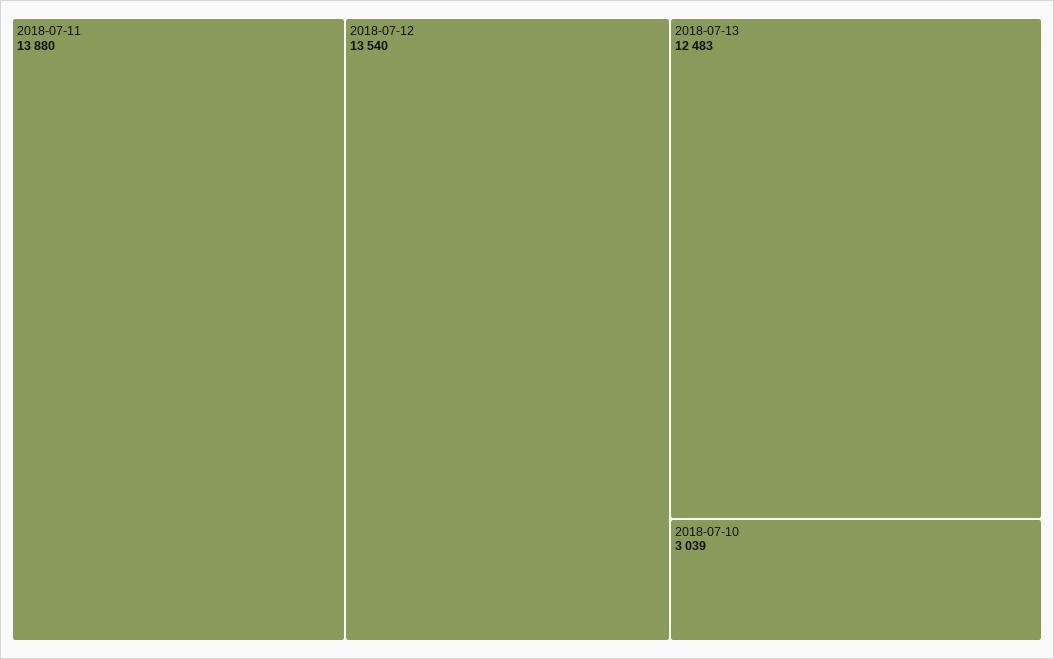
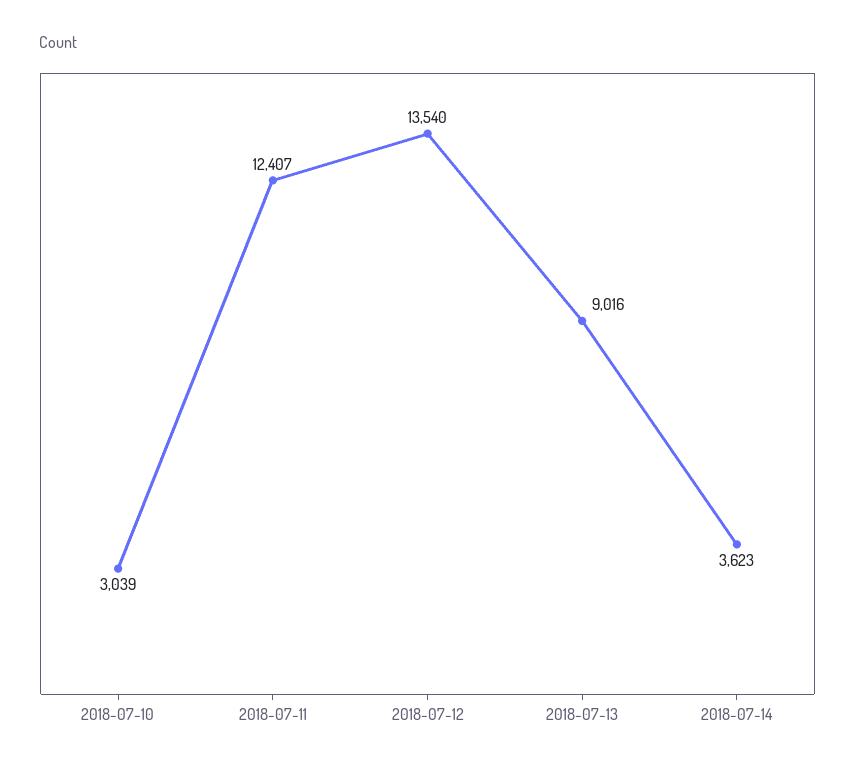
2018-07-11: 13880 -> 12407
2018-07-13: 12483 -> 9016
2018-07-14: none -> 3623

